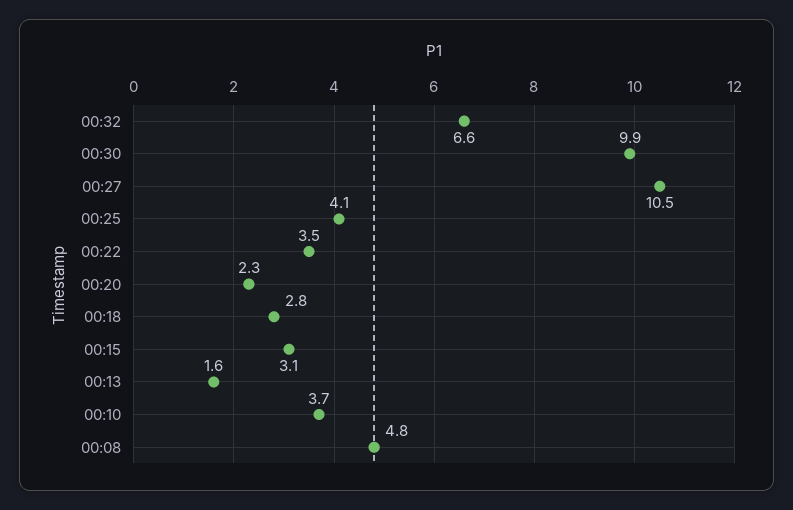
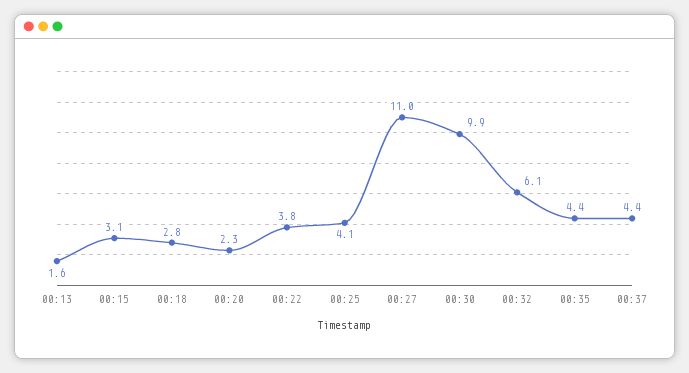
00:32: 6.6 -> 6.1
00:27: 10.5 -> 11
00:22: 3.5 -> 3.8
00:10: 3.7 -> none
00:08: 4.8 -> none
00:35: none -> 4.4
00:37: none -> 4.4

